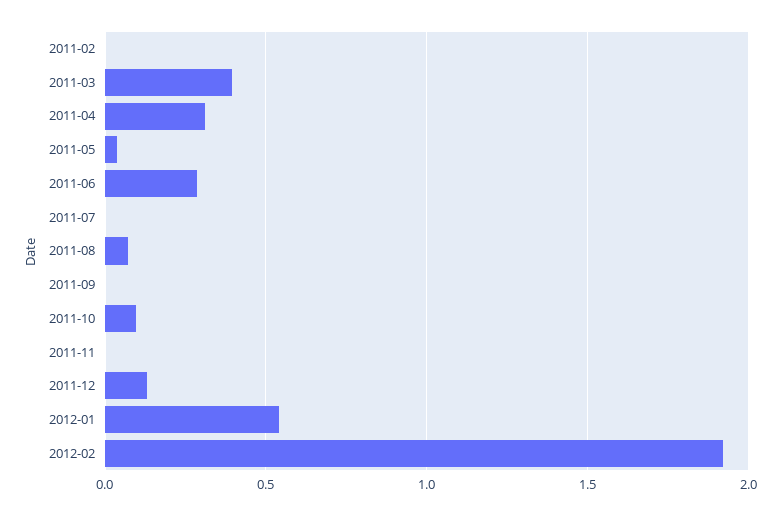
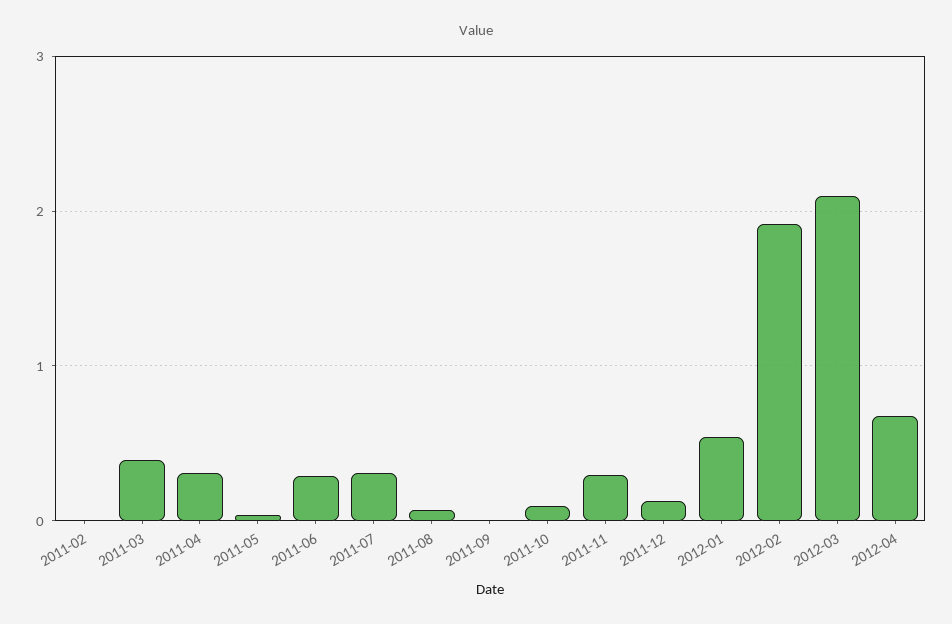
2011-07: 0 -> 0.3
2011-11: 0 -> 0.3
2012-03: none -> 2.1
2012-04: none -> 0.7

